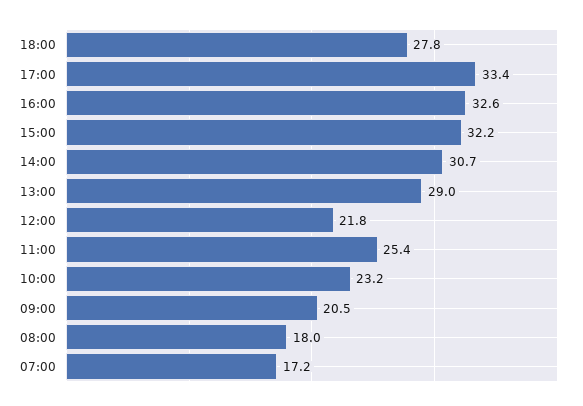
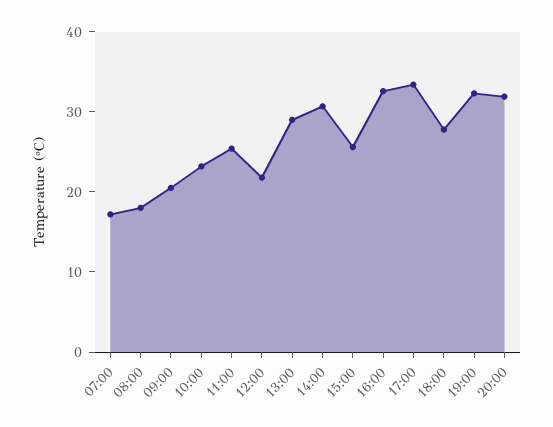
15:00: 32.2 -> 26
19:00: none -> 32
20:00: none -> 32

